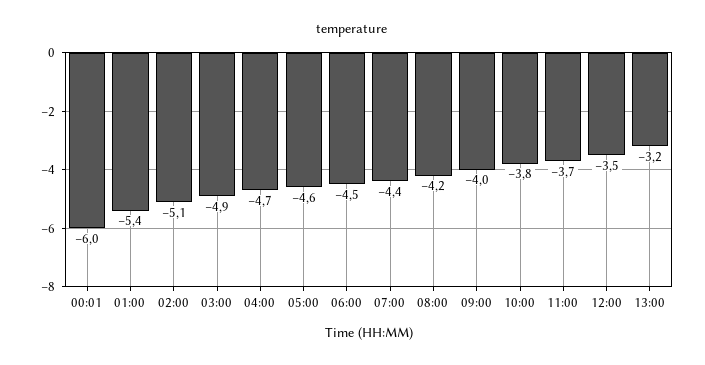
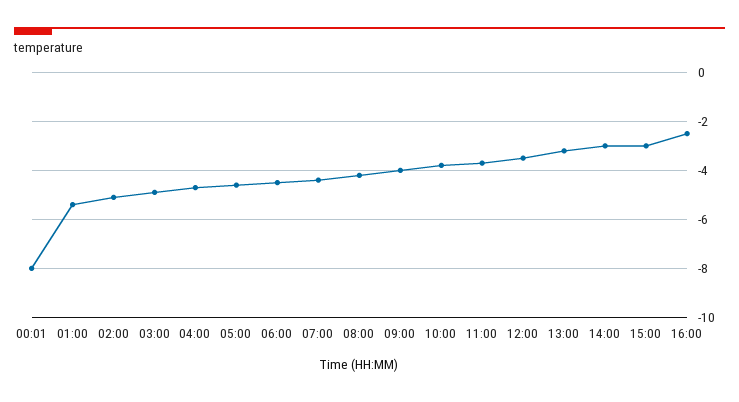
00:01: -6 -> -8
14:00: none -> -3
15:00: none -> -3
16:00: none -> -2.5

